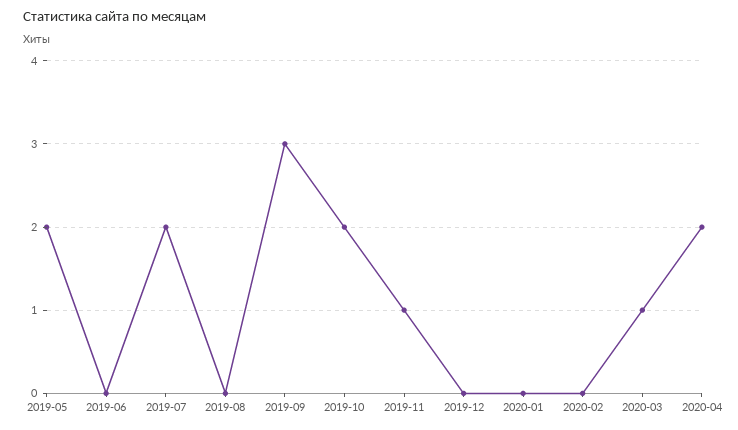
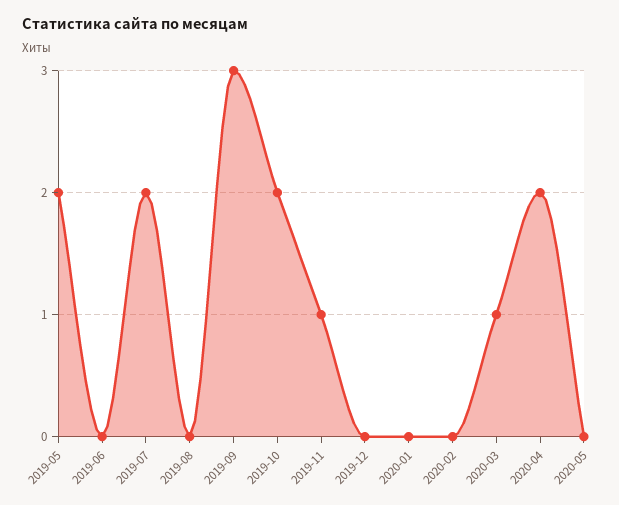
2020-05: none -> 0

